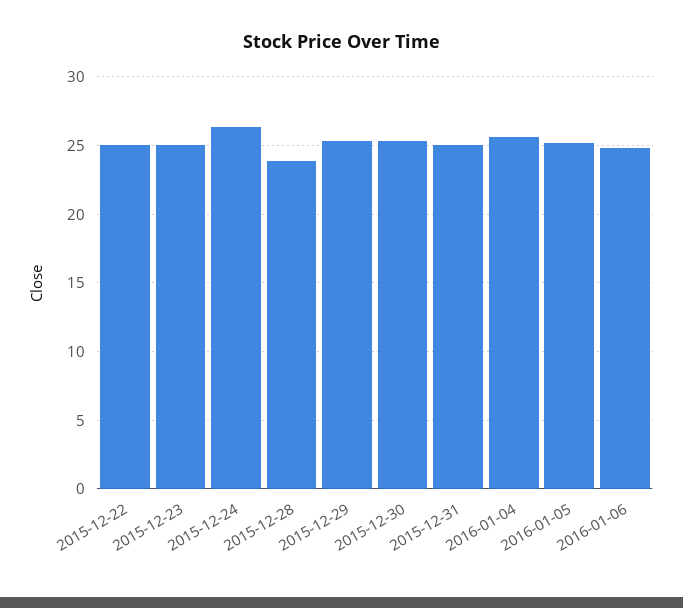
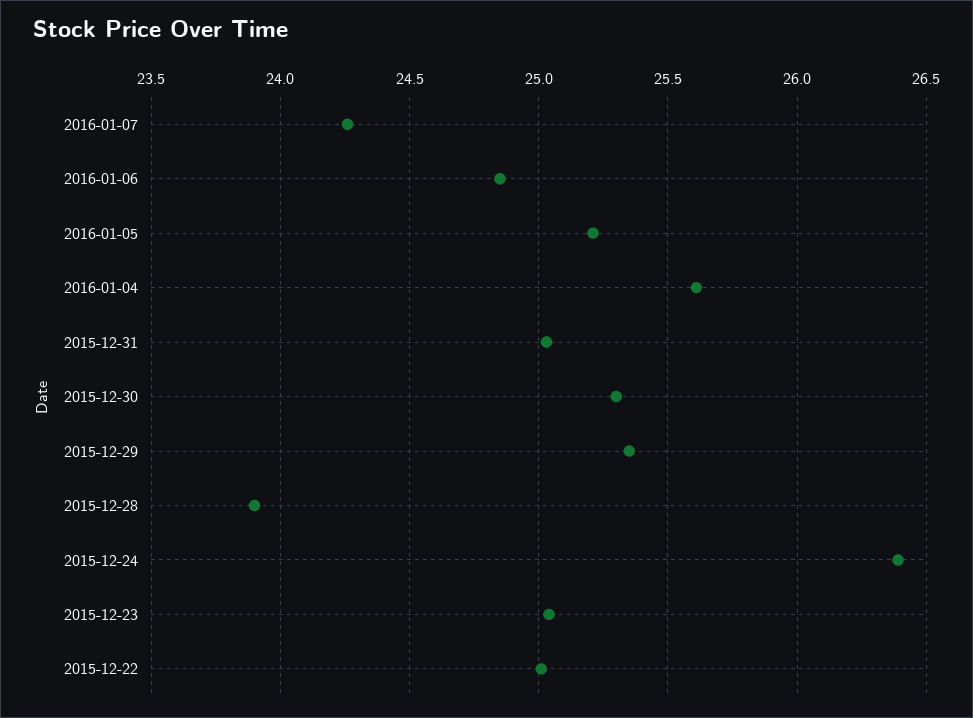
2016-01-07: none -> 24.25

